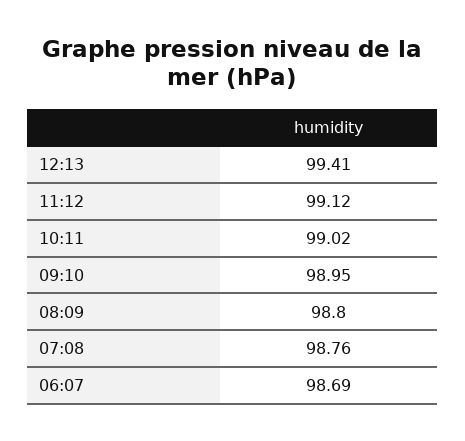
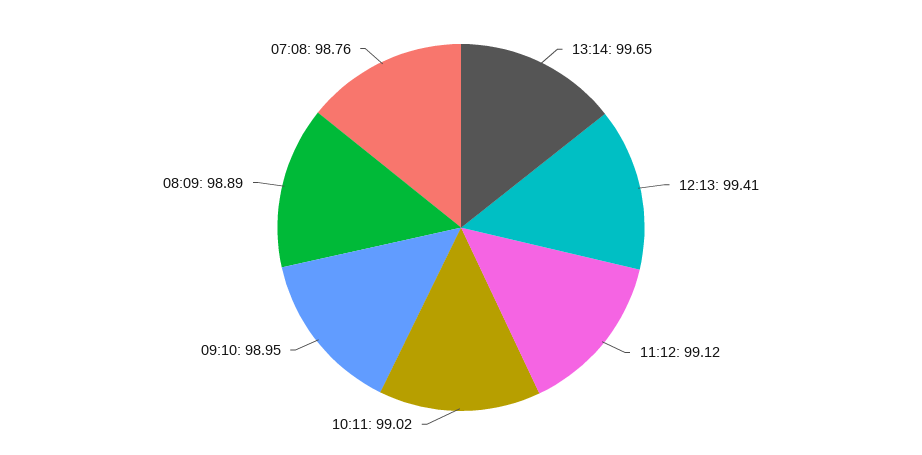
08:09: 98.8 -> 98.89
06:07: 98.69 -> none
13:14: none -> 99.65

